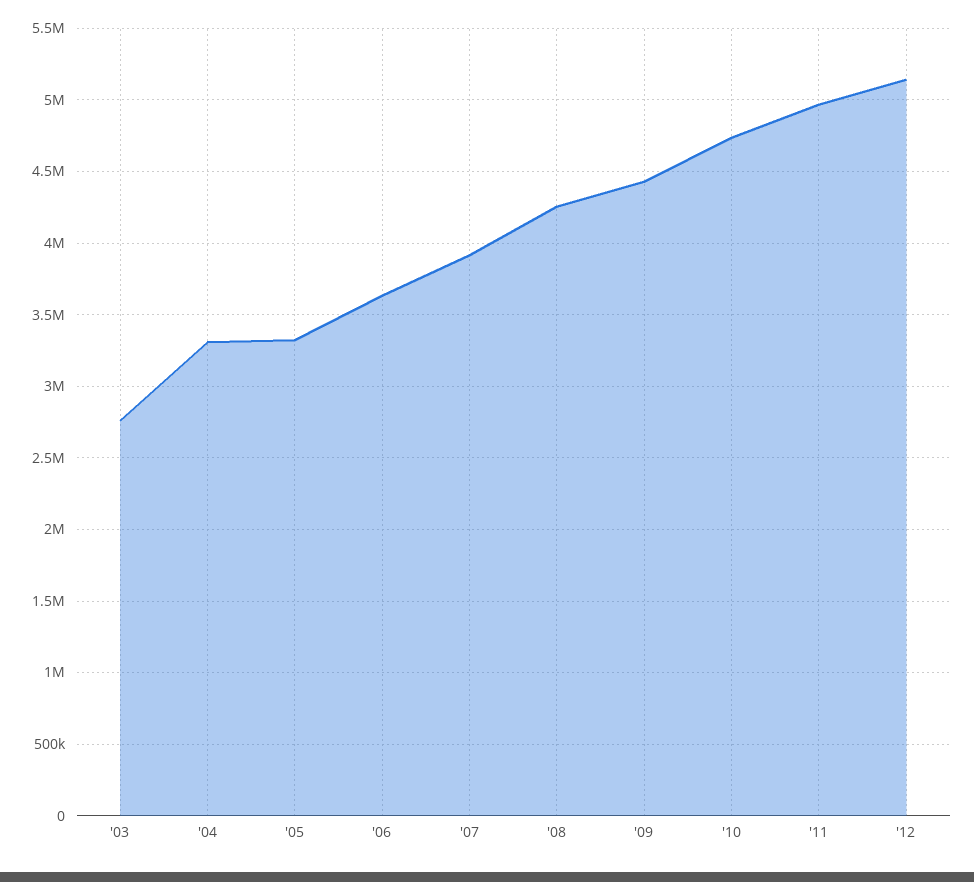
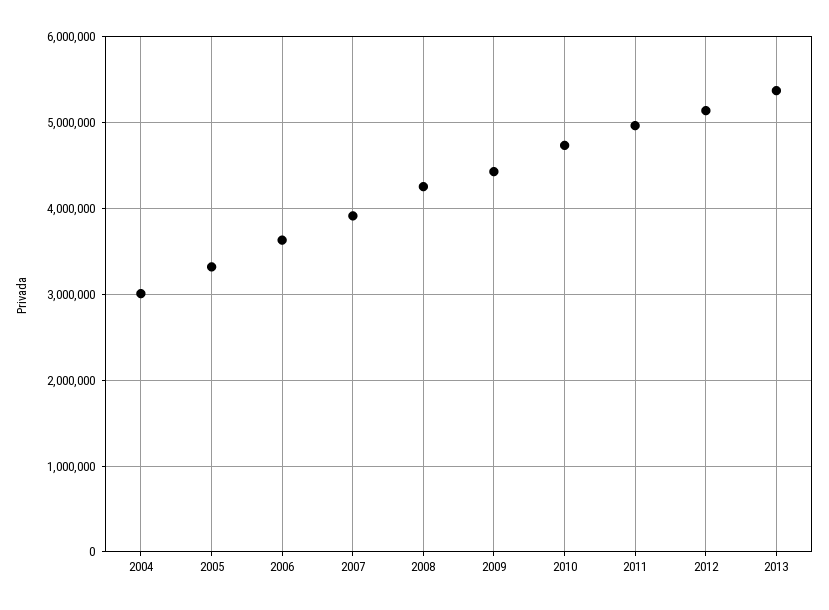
'03: 2750000 -> none
'04: 3300000 -> 3000000
2013: none -> 5400000

